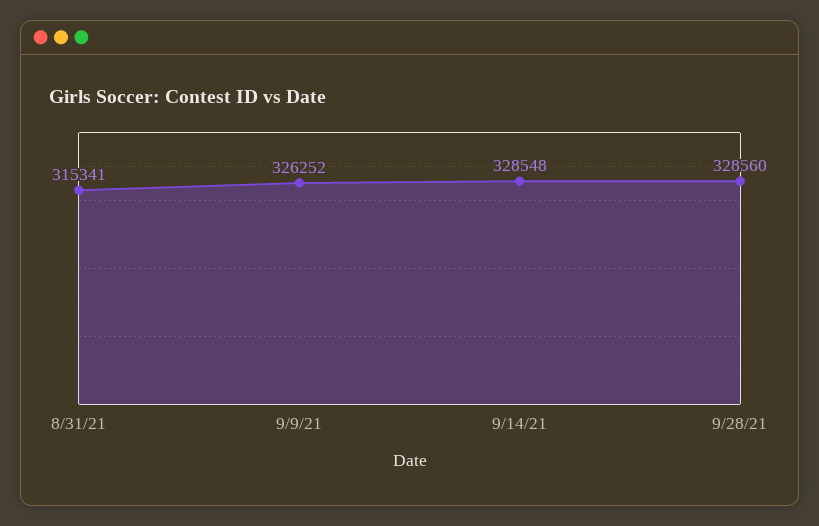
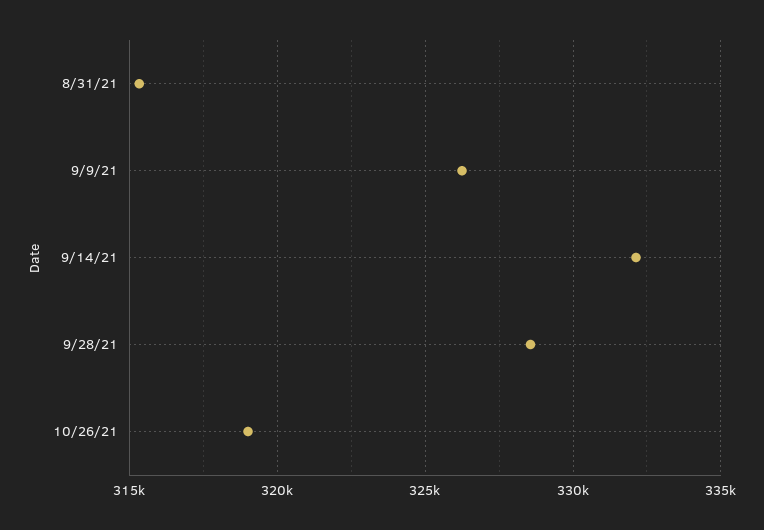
9/14/21: 328548 -> 332000
10/26/21: none -> 319000

